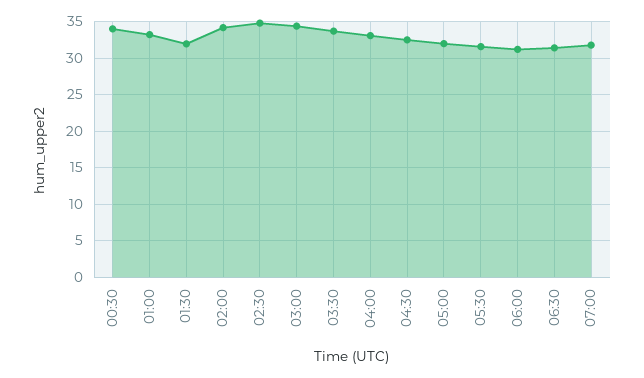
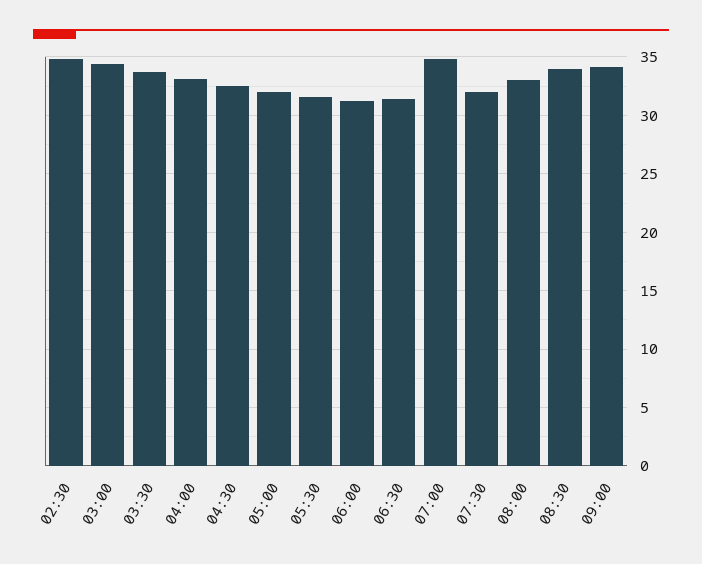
00:30: 34 -> none
01:00: 33 -> none
01:30: 32 -> none
02:00: 34 -> none
07:00: 32 -> 35
07:30: none -> 32
08:00: none -> 33
08:30: none -> 34
09:00: none -> 34

